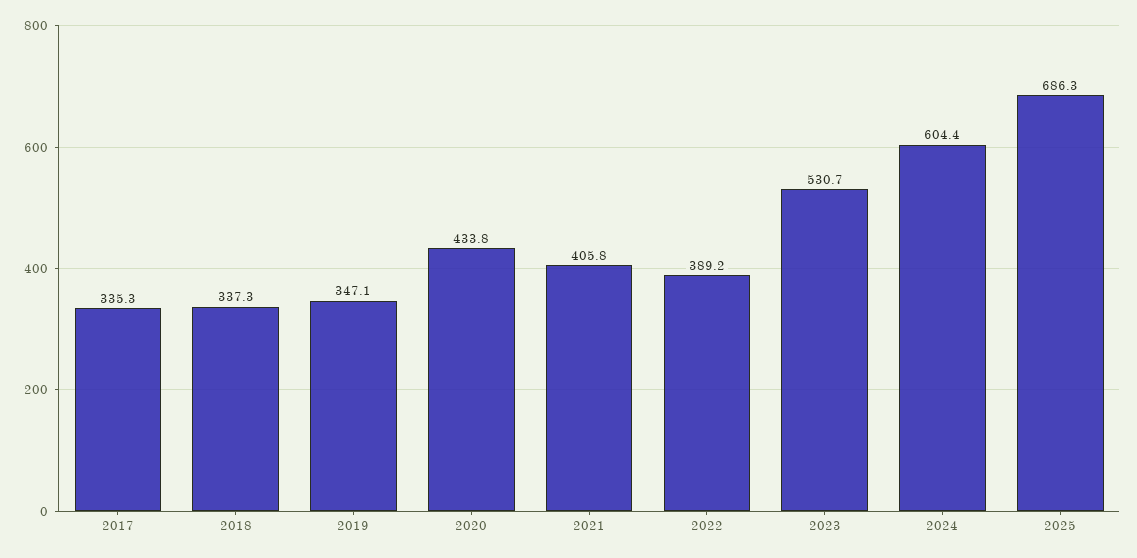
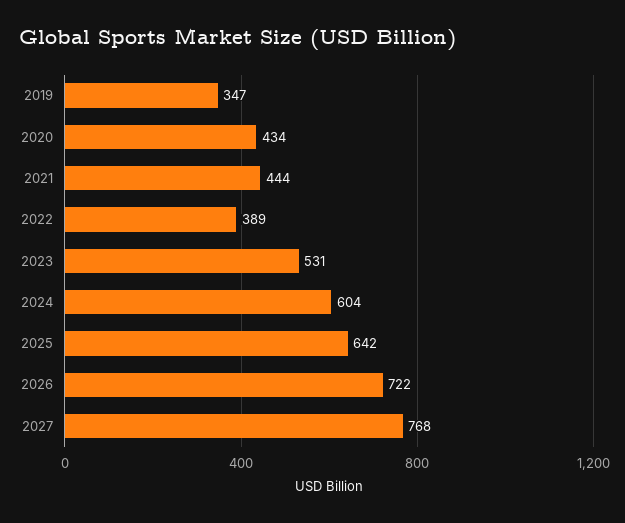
2017: 335.3 -> none
2018: 337.3 -> none
2021: 405.8 -> 444
2025: 686.3 -> 642
2026: none -> 722
2027: none -> 768

